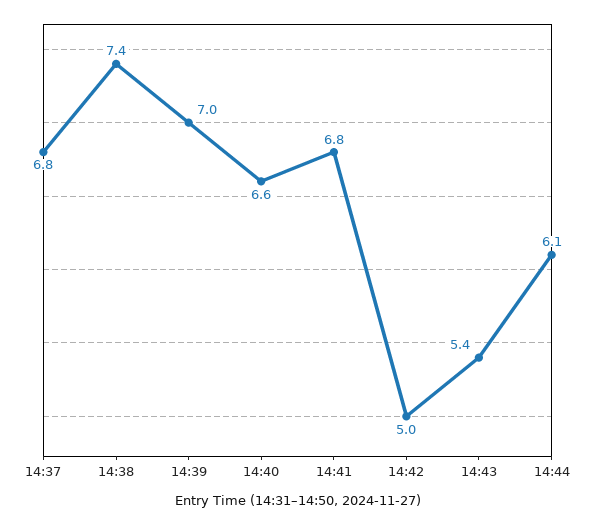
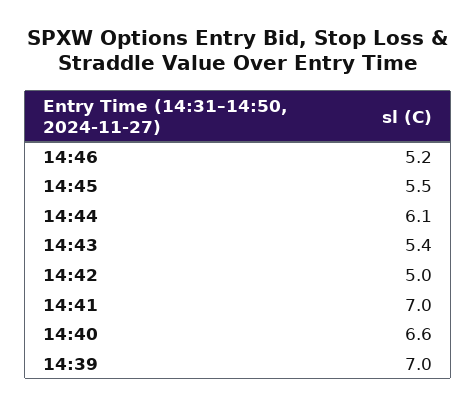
14:37: 6.8 -> none
14:38: 7.4 -> none
14:41: 6.8 -> 7
14:46: none -> 5.2
14:45: none -> 5.5

